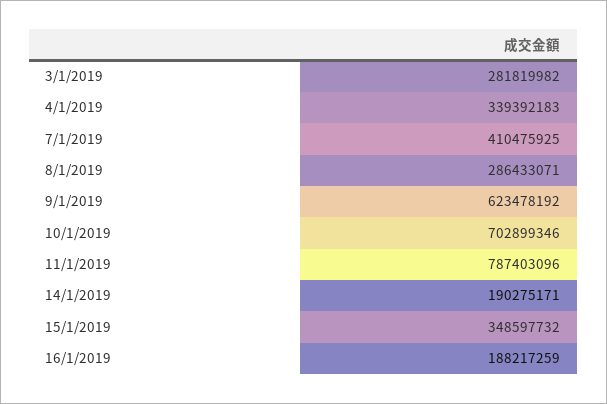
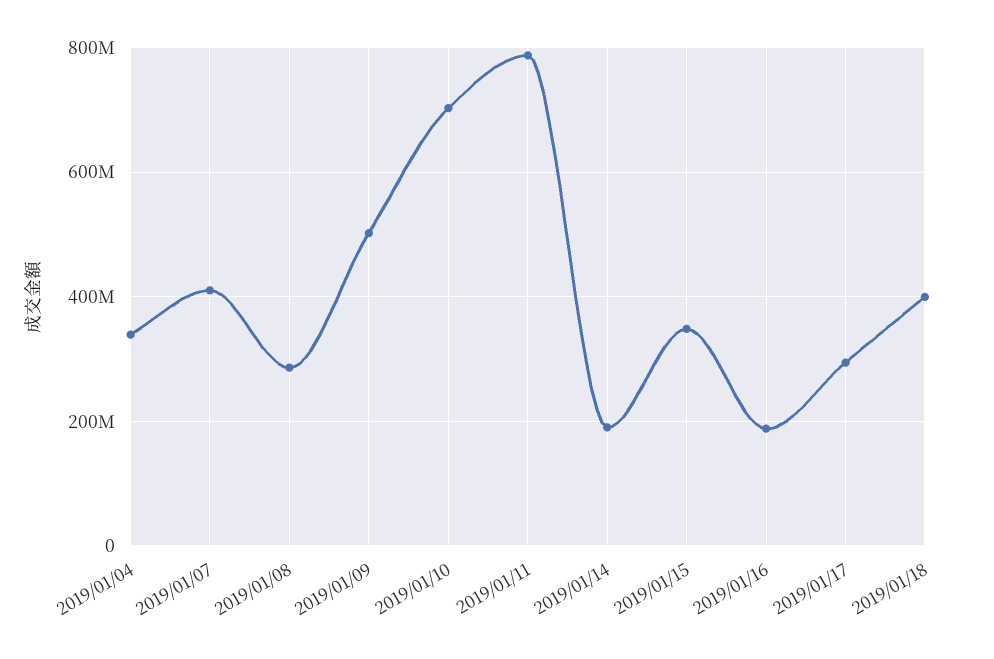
3/1/2019: 281819982 -> none
9/1/2019: 623478192 -> 500000000
2019/01/17: none -> 300000000
2019/01/18: none -> 400000000

